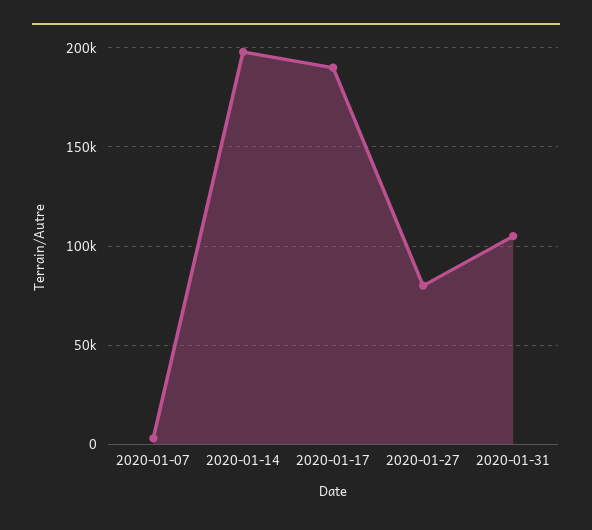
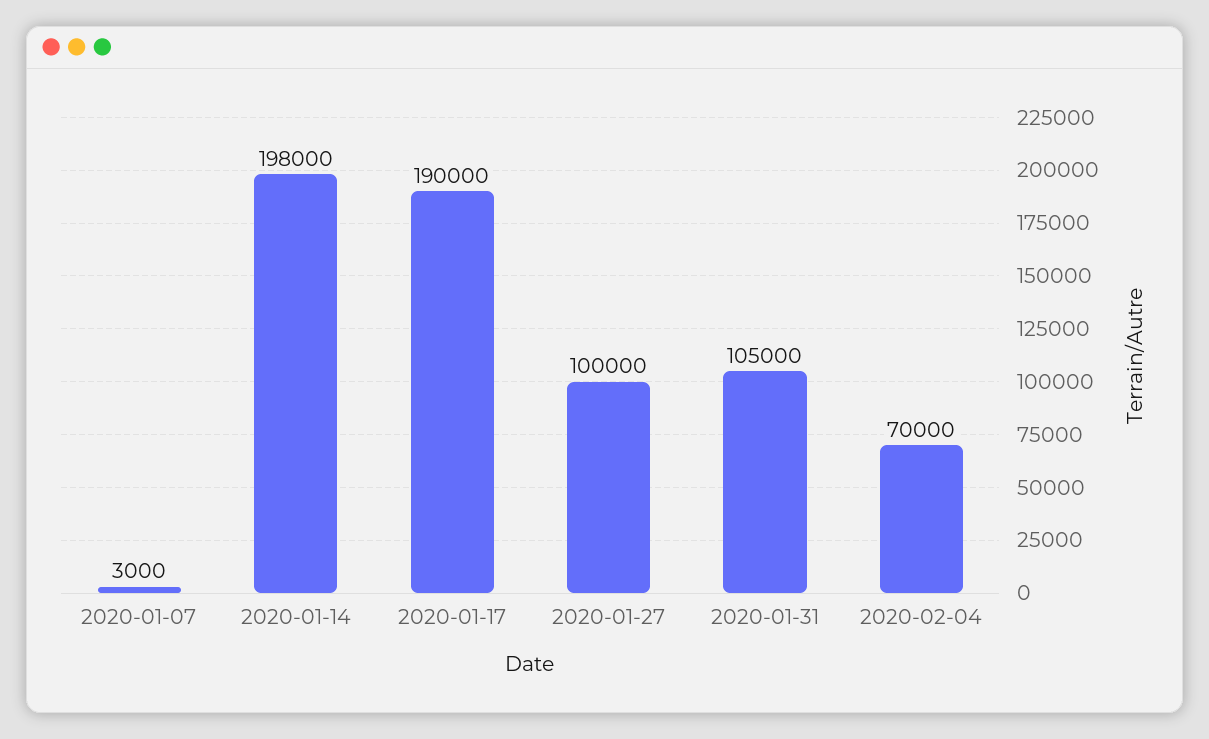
2020-01-27: 80000 -> 100000
2020-02-04: none -> 70000

